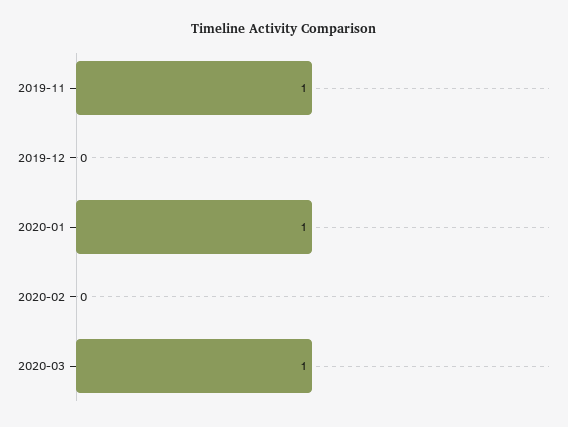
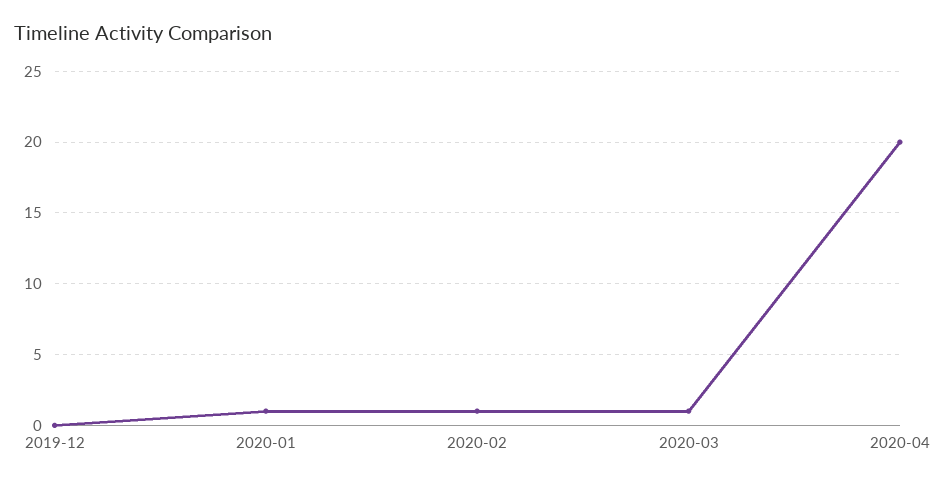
2019-11: 1 -> none
2020-02: 0 -> 1
2020-04: none -> 20

